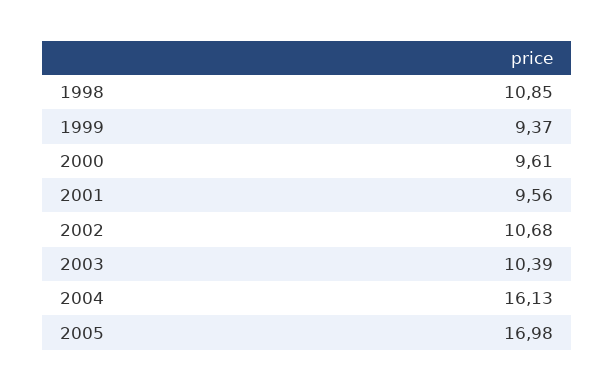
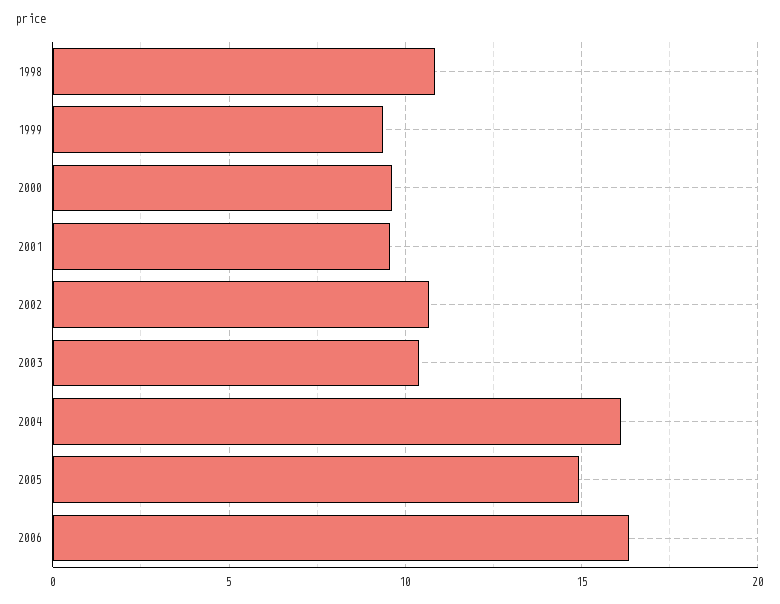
2005: 16.98 -> 15
2006: none -> 16.5

